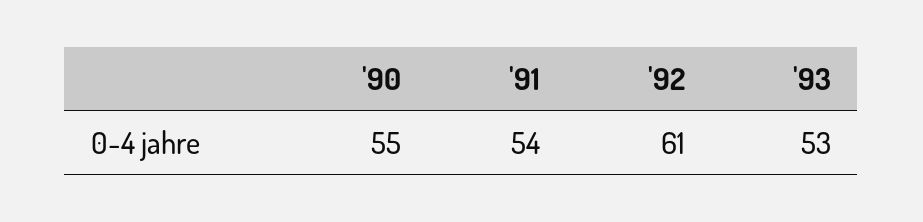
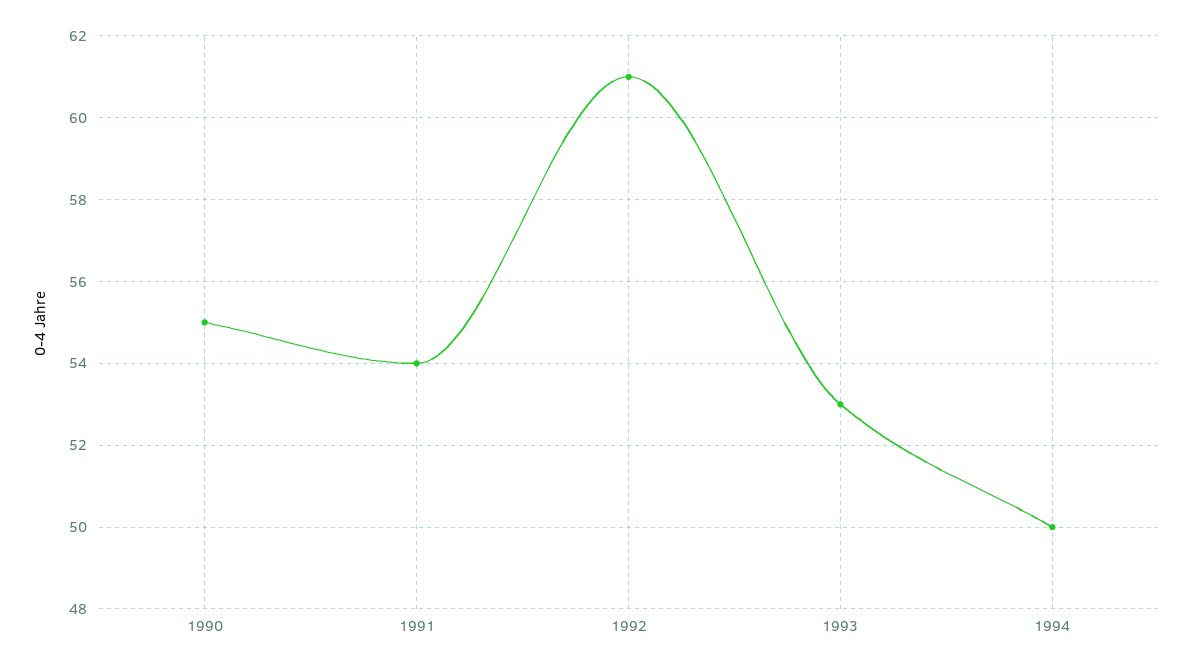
1994: none -> 50

